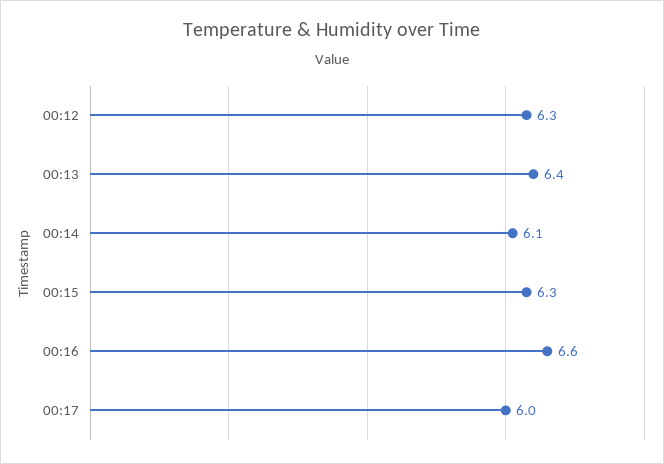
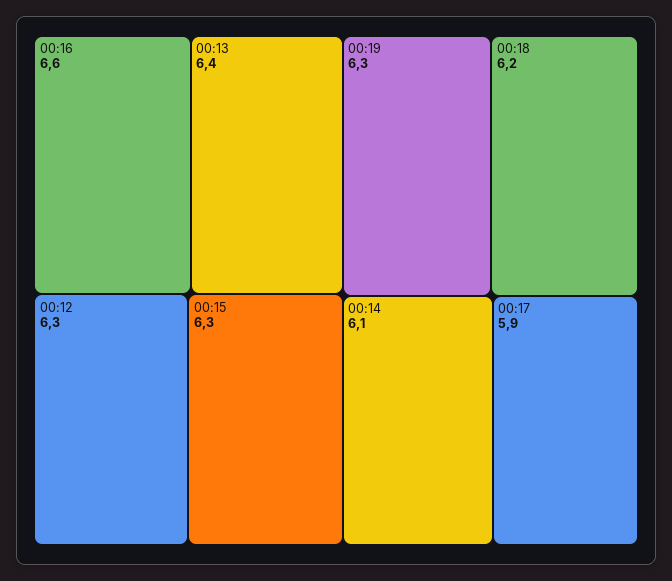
00:17: 6 -> 5.9
00:19: none -> 6.3
00:18: none -> 6.2

